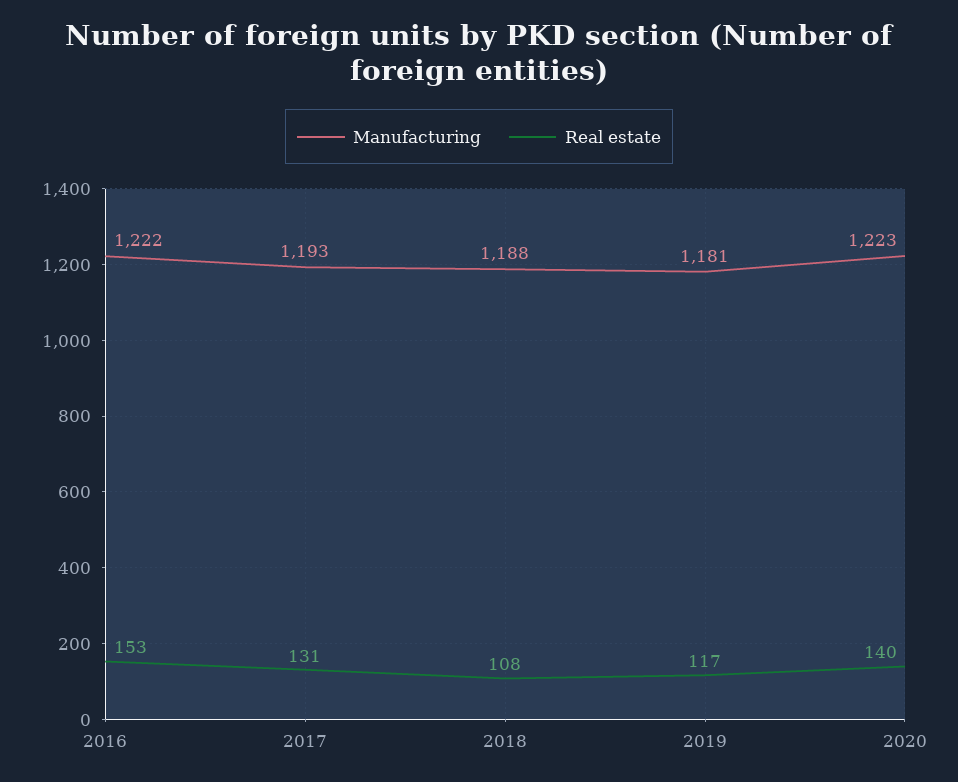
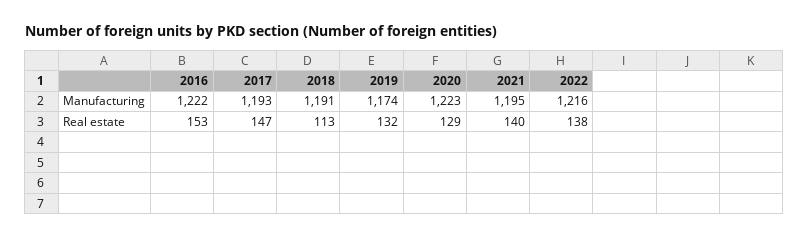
Real estate, 2017: 131 -> 147
Manufacturing, 2018: 1188 -> 1191
Real estate, 2018: 108 -> 113
Manufacturing, 2019: 1181 -> 1174
Real estate, 2019: 117 -> 132
Real estate, 2020: 140 -> 129
Manufacturing, 2021: none -> 1195
Manufacturing, 2022: none -> 1216
Real estate, 2021: none -> 140
Real estate, 2022: none -> 138

